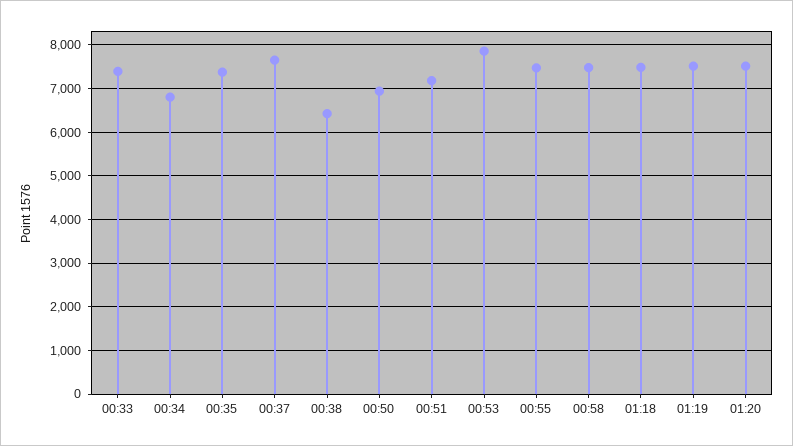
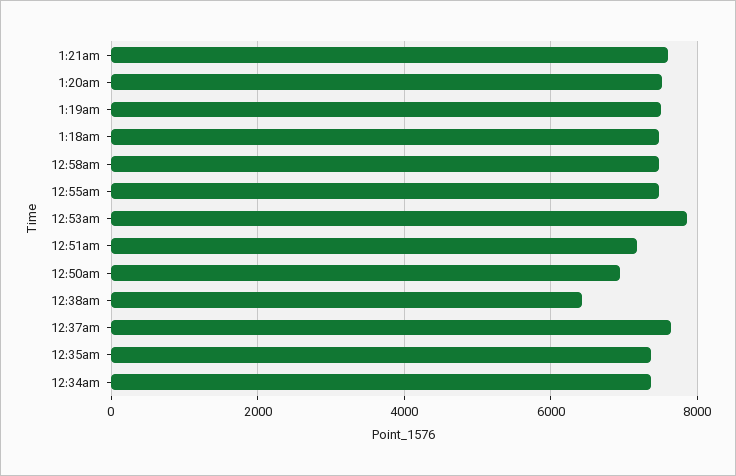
00:33: 7400 -> none
00:34: 6800 -> 7400
1:21am: none -> 7600

